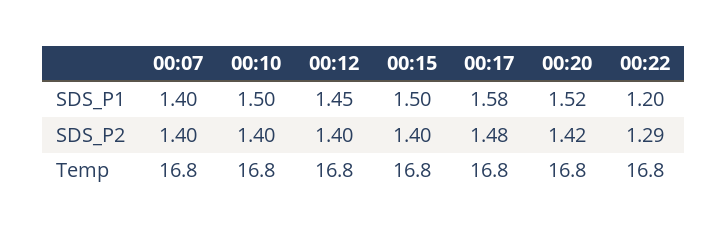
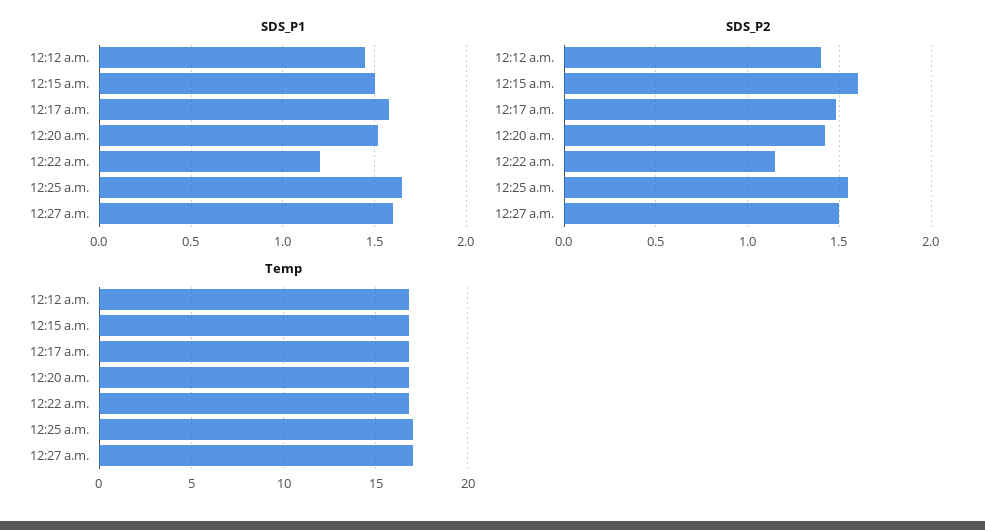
SDS_P1, 00:07: 1.4 -> none
SDS_P1, 00:10: 1.5 -> none
SDS_P2, 00:07: 1.4 -> none
SDS_P2, 00:10: 1.4 -> none
SDS_P2, 00:15: 1.4 -> 1.6
SDS_P2, 00:22: 1.29 -> 1.15
Temp, 00:07: 16.8 -> none
Temp, 00:10: 16.8 -> none
SDS_P1, 12:25 a.m.: none -> 1.65
SDS_P1, 12:27 a.m.: none -> 1.6
SDS_P2, 12:25 a.m.: none -> 1.55
SDS_P2, 12:27 a.m.: none -> 1.5
Temp, 12:25 a.m.: none -> 17
Temp, 12:27 a.m.: none -> 17

